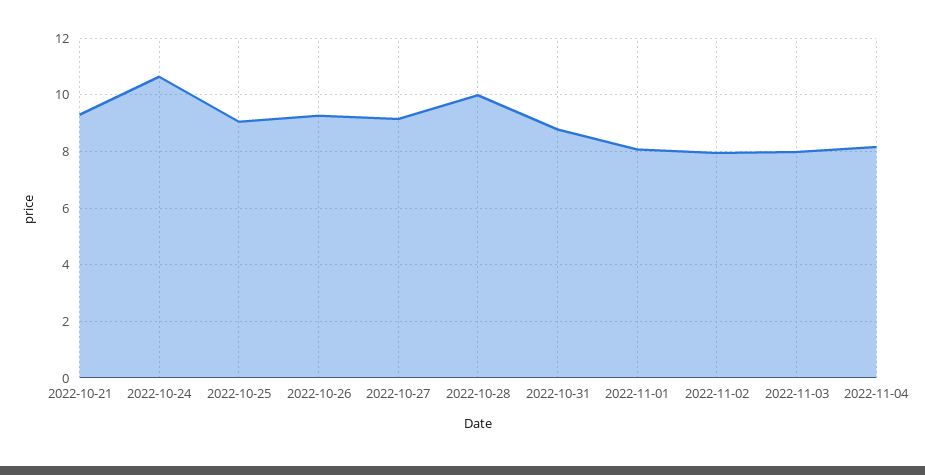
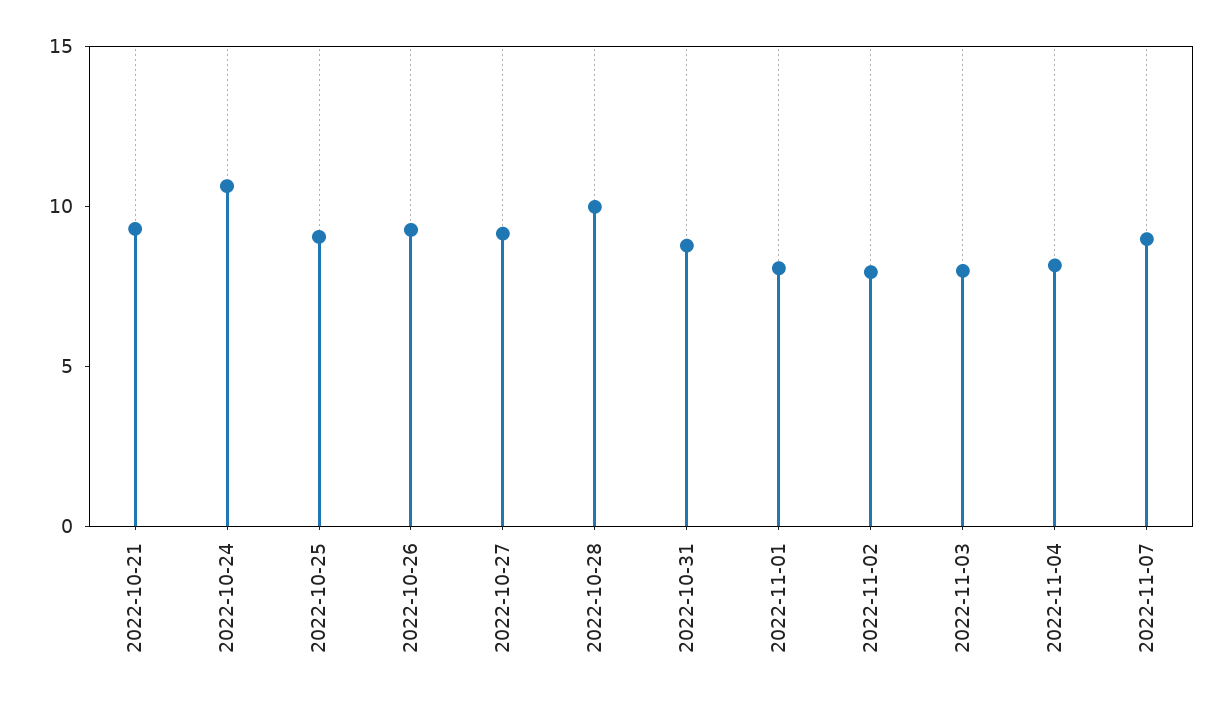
2022-11-07: none -> 9

